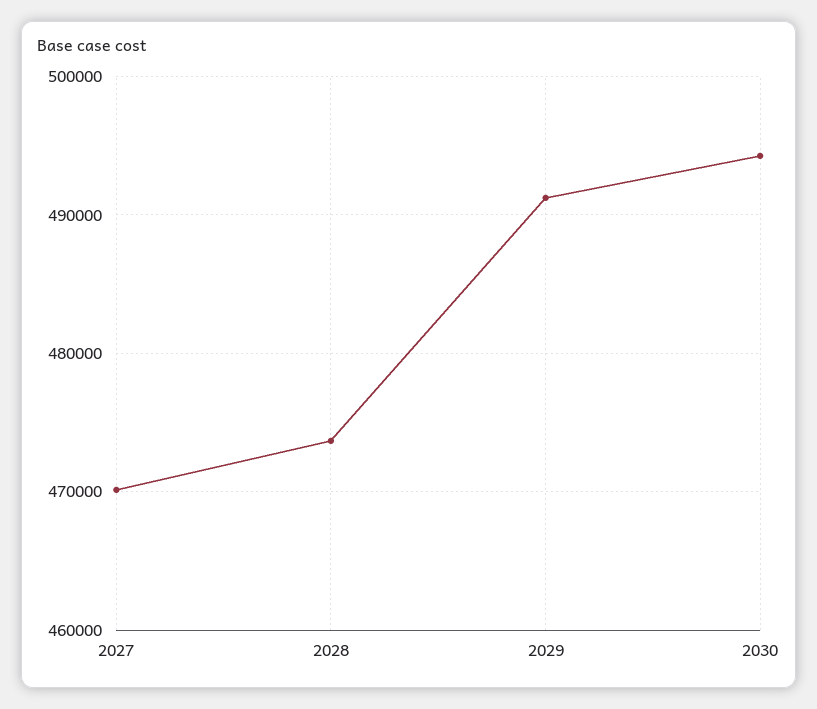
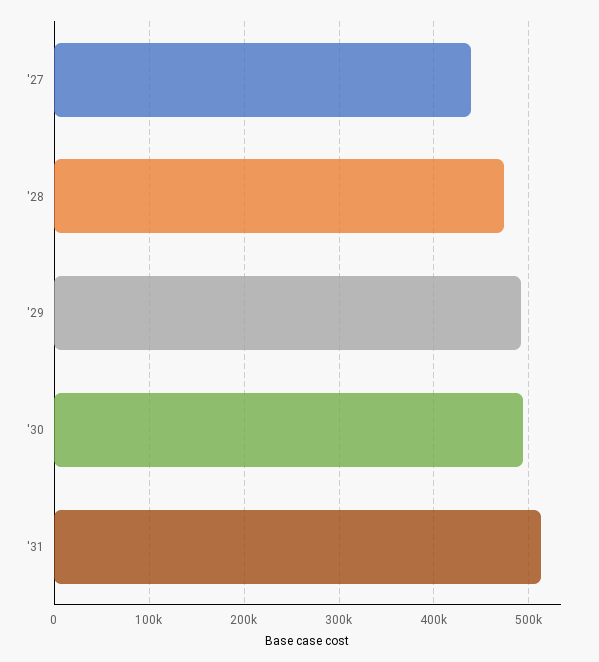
2027: 470000 -> 440000
'31: none -> 510000

